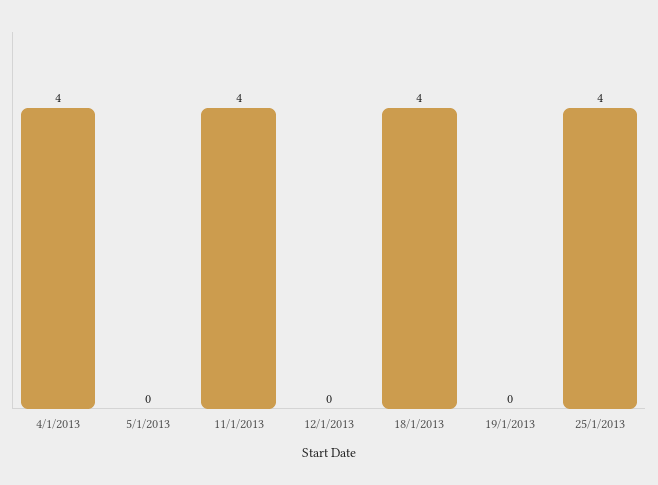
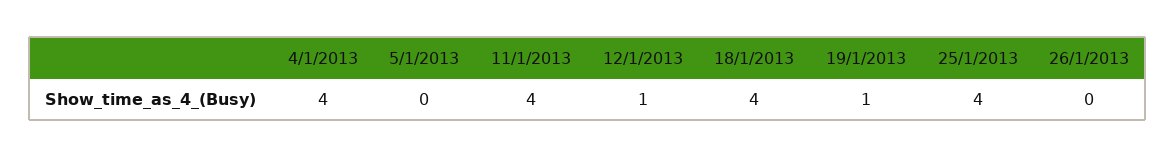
12/1/2013: 0 -> 1
19/1/2013: 0 -> 1
26/1/2013: none -> 0

